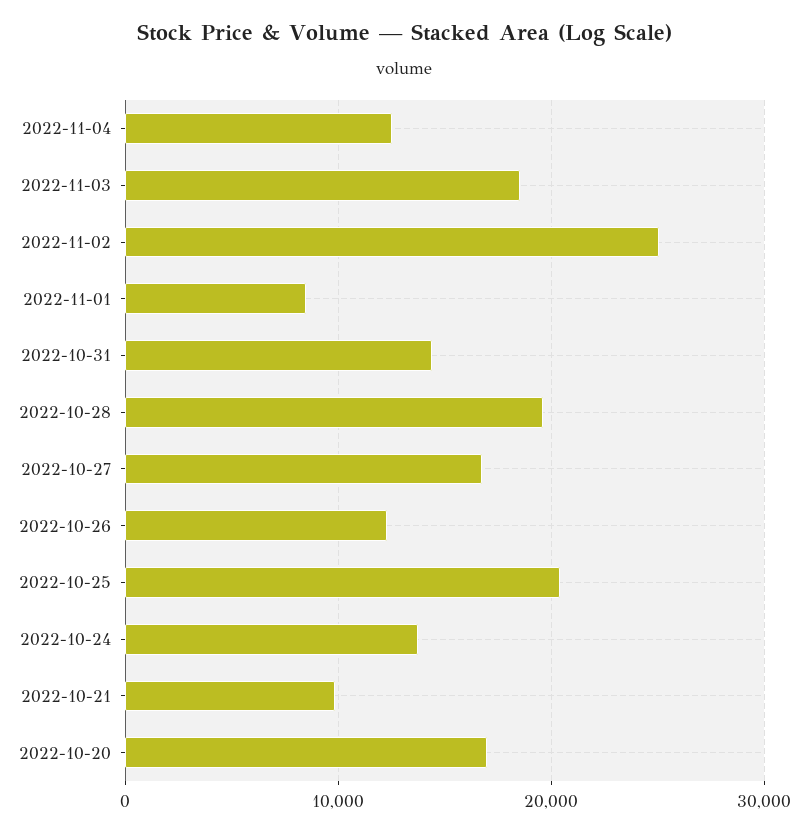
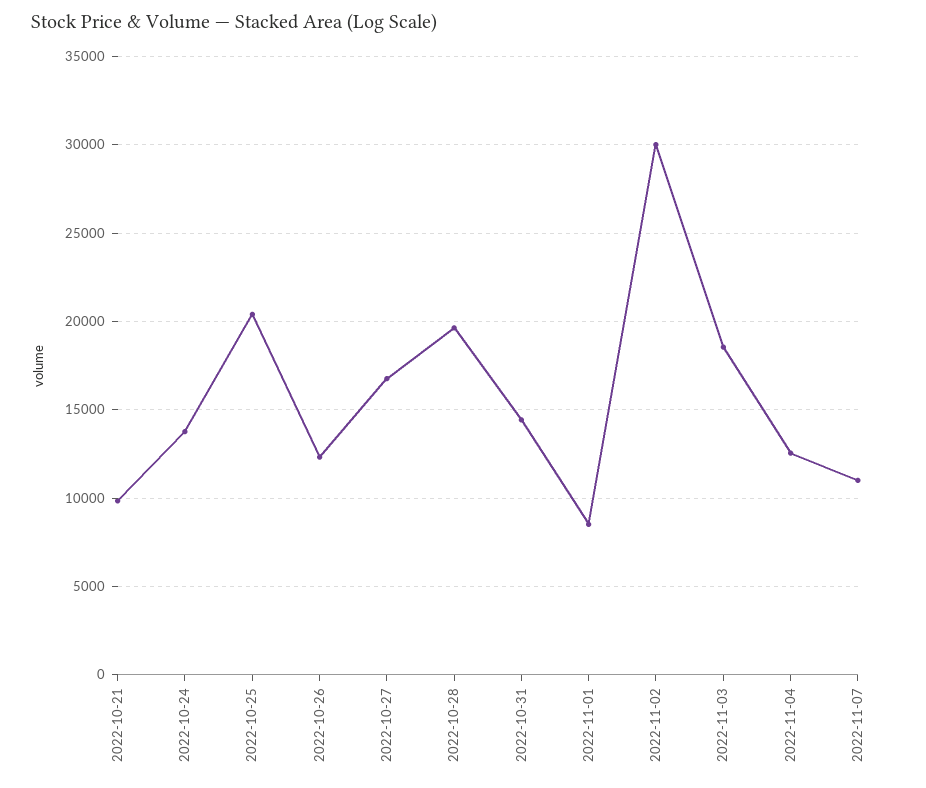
2022-11-02: 25000 -> 30000
2022-10-20: 17000 -> none
2022-11-07: none -> 11000

